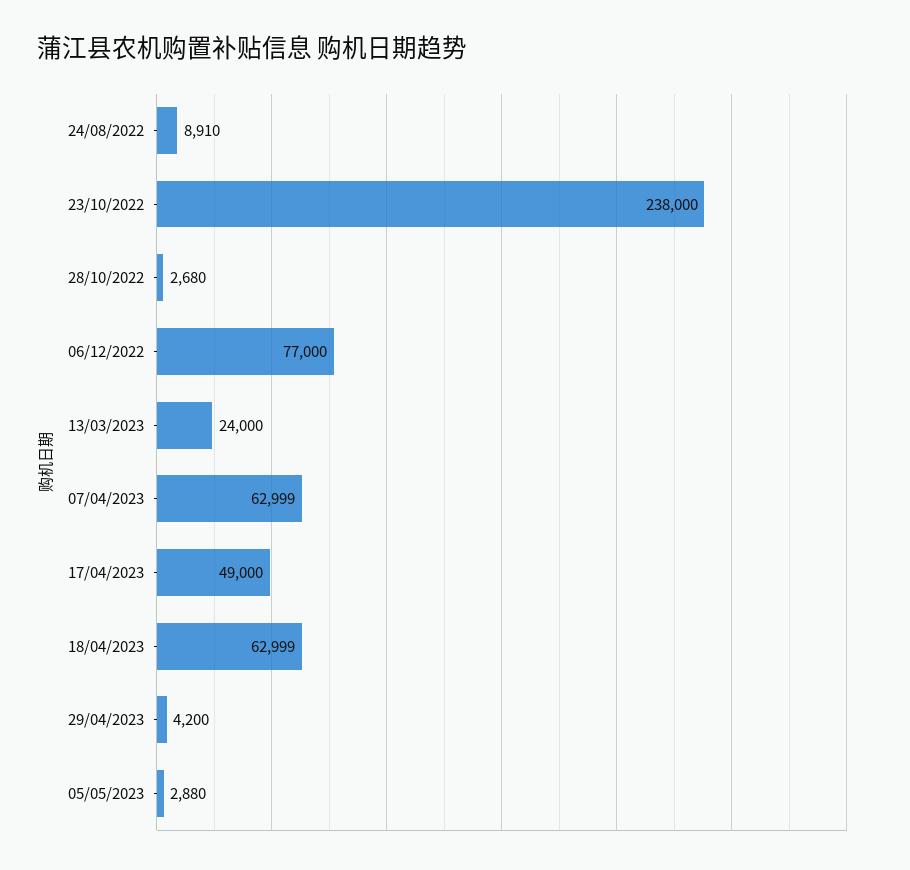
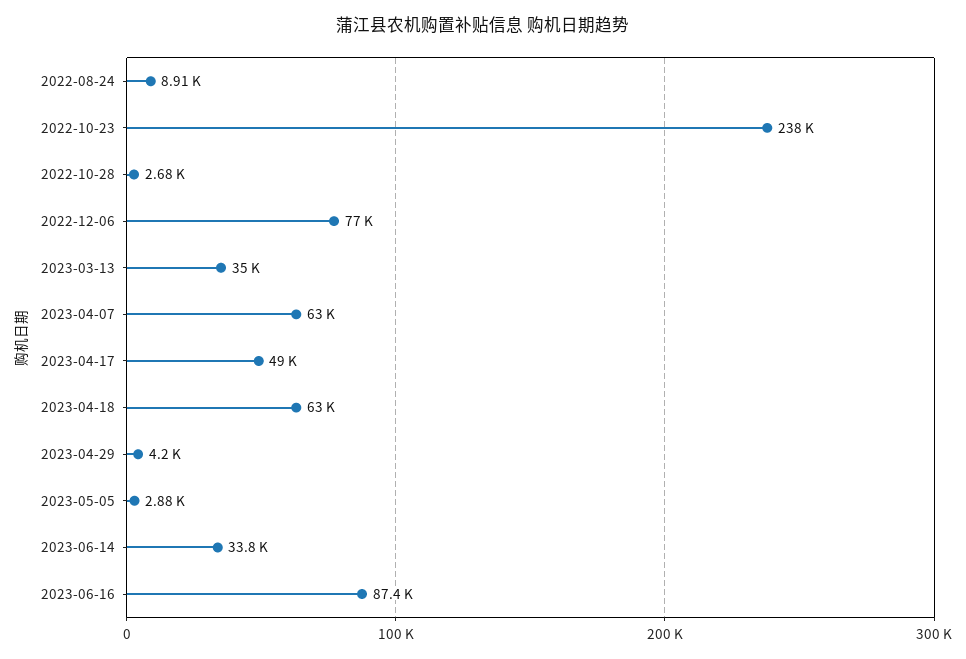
13/03/2023: 24000 -> 35000
2023-06-14: none -> 33800
2023-06-16: none -> 87400

